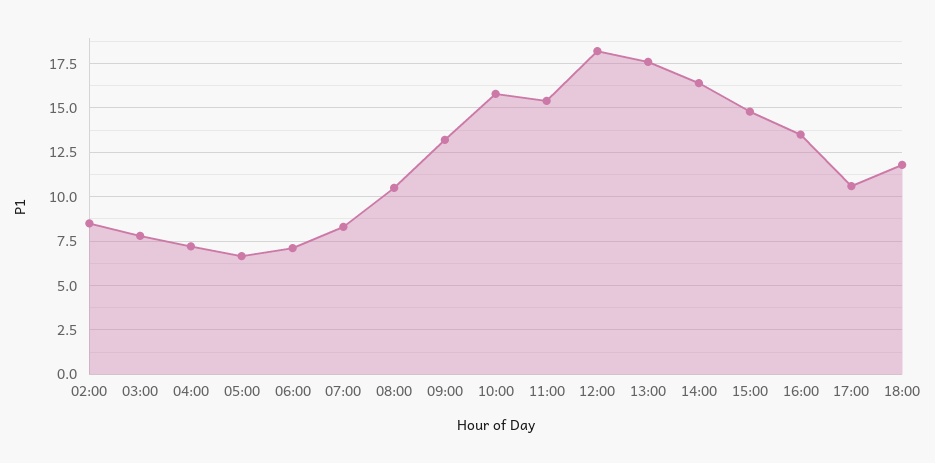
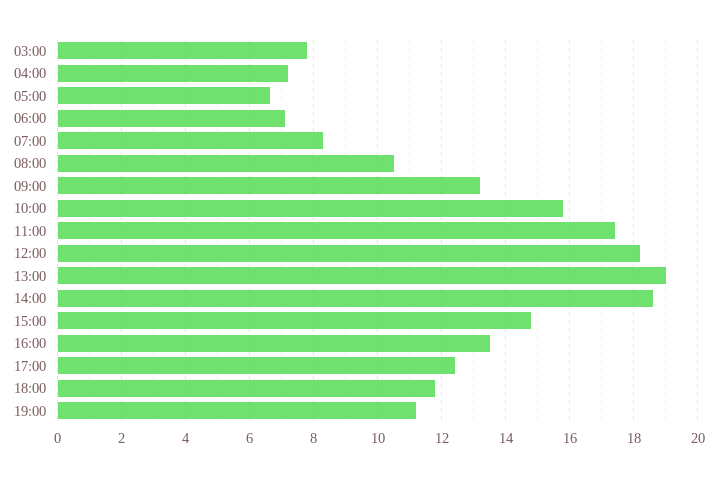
02:00: 8.5 -> none
11:00: 15.5 -> 17.4
13:00: 17.5 -> 19
14:00: 16.5 -> 18.6
17:00: 10.5 -> 12.4
19:00: none -> 11.2

